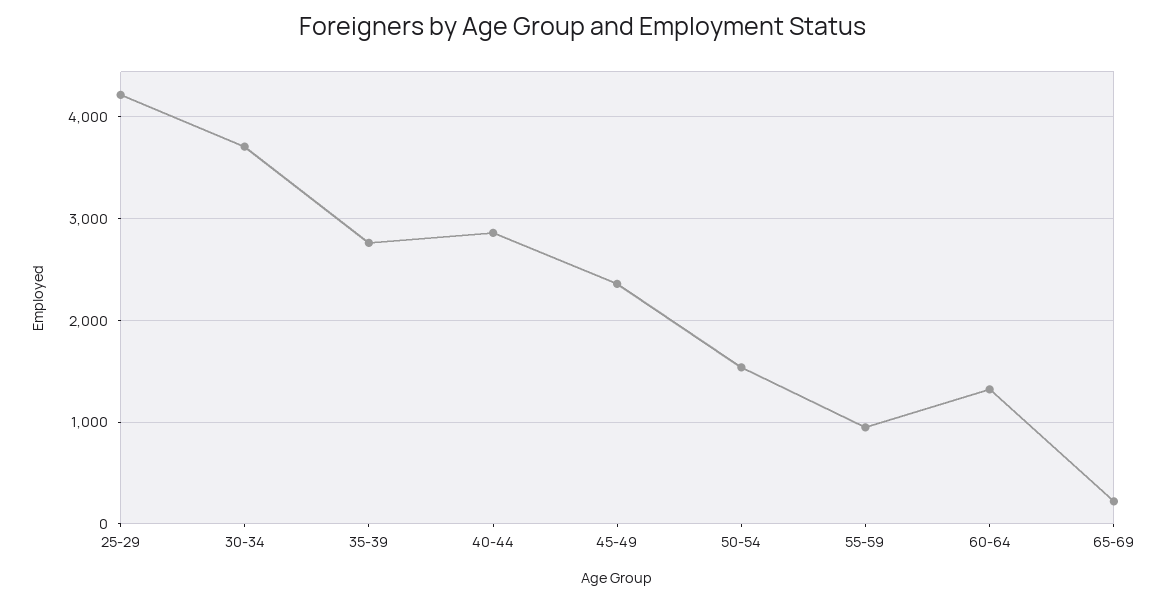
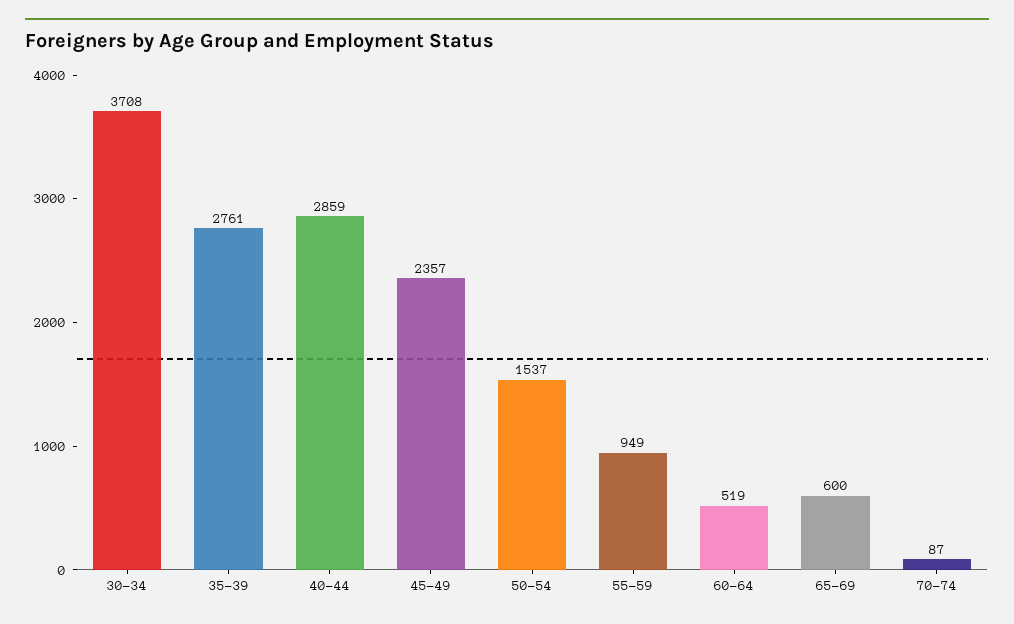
25-29: 4200 -> none
60-64: 1300 -> 519
65-69: 200 -> 600
70-74: none -> 87

